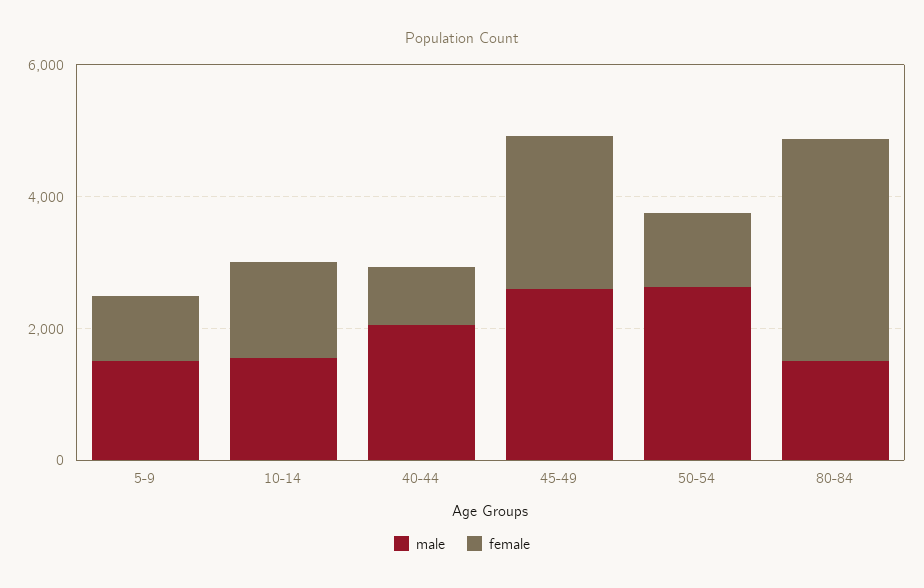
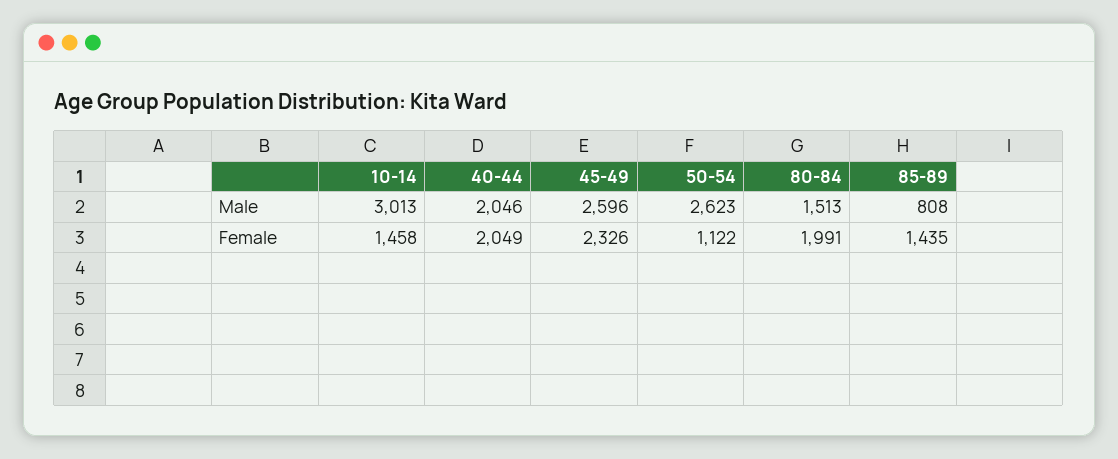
male, 5-9: 1500 -> none
female, 5-9: 1000 -> none
male, 10-14: 1500 -> 3013
female, 40-44: 1000 -> 2049
female, 80-84: 3500 -> 1991
male, 85-89: none -> 808
female, 85-89: none -> 1435

